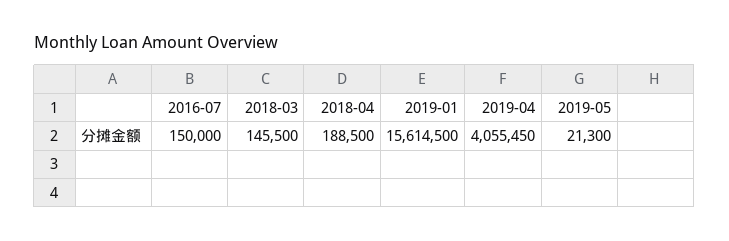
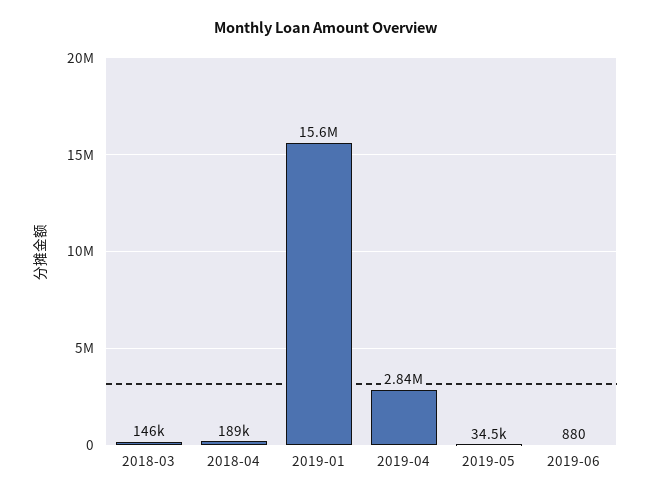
2016-07: 150000 -> none
2019-04: 4055450 -> 2840000
2019-05: 21300 -> 34500
2019-06: none -> 880

